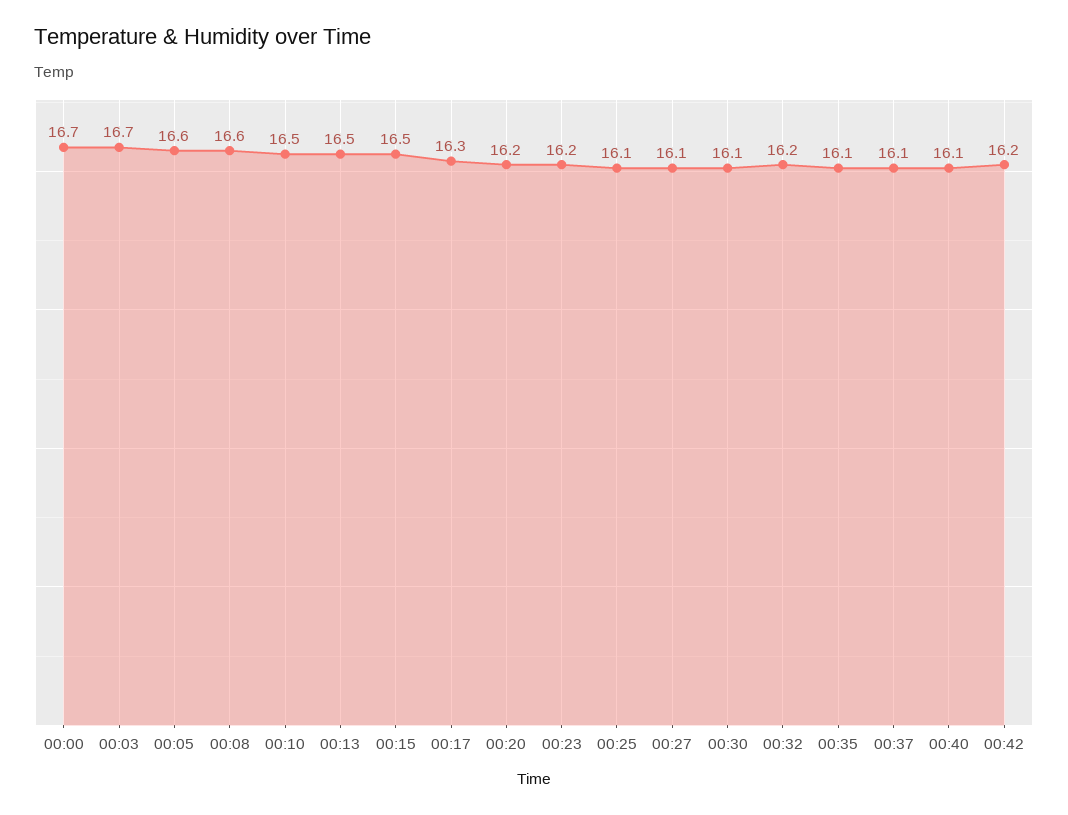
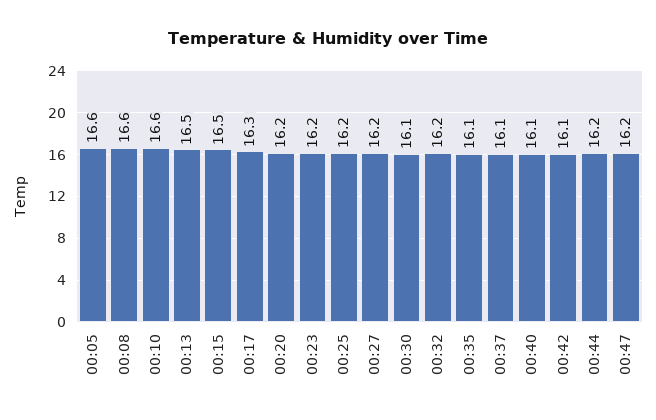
00:00: 16.7 -> none
00:03: 16.7 -> none
00:10: 16.5 -> 16.6
00:25: 16.1 -> 16.2
00:27: 16.1 -> 16.2
00:42: 16.2 -> 16.1
00:44: none -> 16.2
00:47: none -> 16.2

